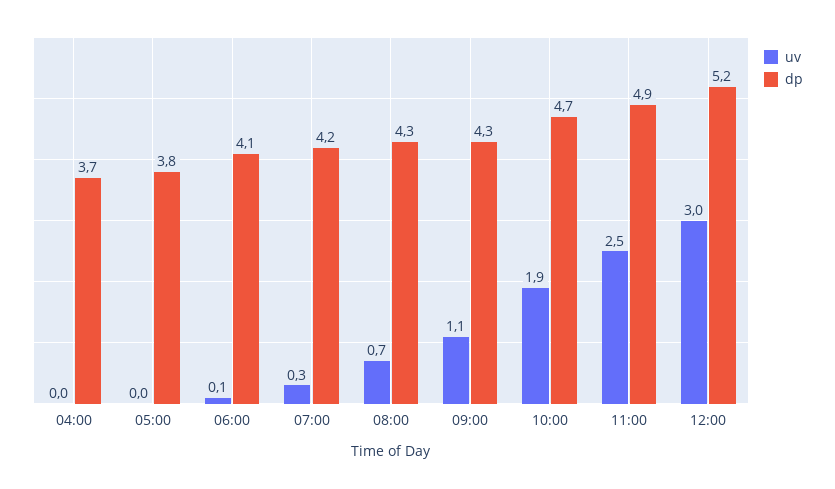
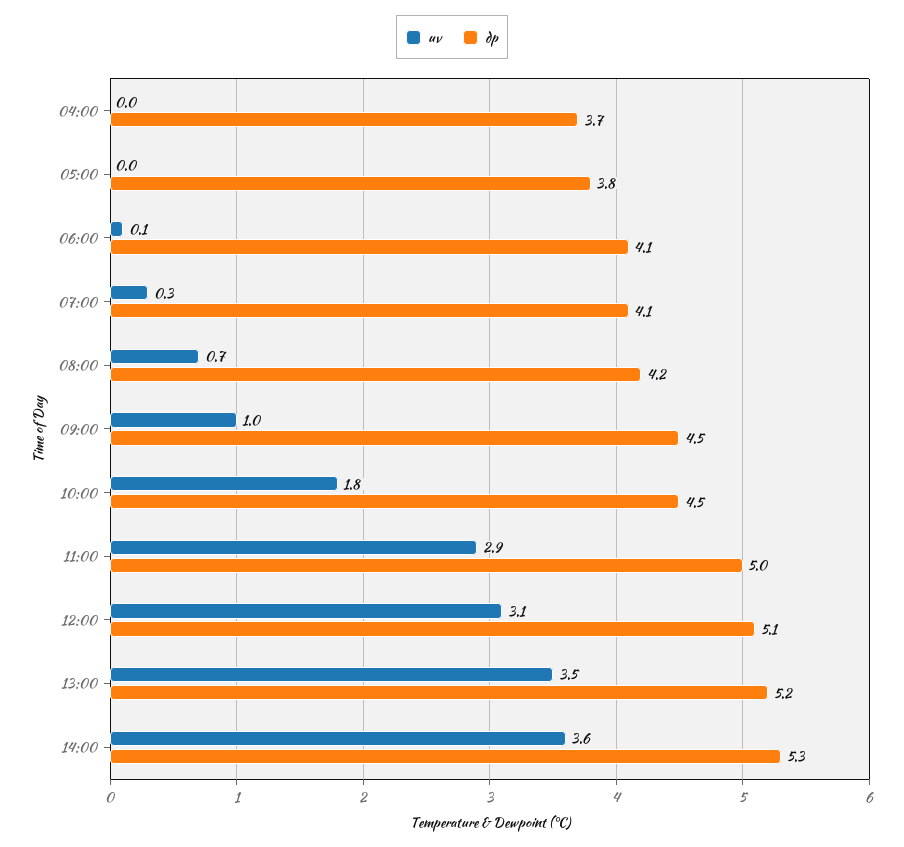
dp, 07:00: 4.2 -> 4.1
dp, 08:00: 4.3 -> 4.2
uv, 09:00: 1.1 -> 1
dp, 09:00: 4.3 -> 4.5
uv, 10:00: 1.9 -> 1.8
dp, 10:00: 4.7 -> 4.5
uv, 11:00: 2.5 -> 2.9
dp, 11:00: 4.9 -> 5
uv, 12:00: 3 -> 3.1
dp, 12:00: 5.2 -> 5.1
uv, 13:00: none -> 3.5
dp, 13:00: none -> 5.2
uv, 14:00: none -> 3.6
dp, 14:00: none -> 5.3

